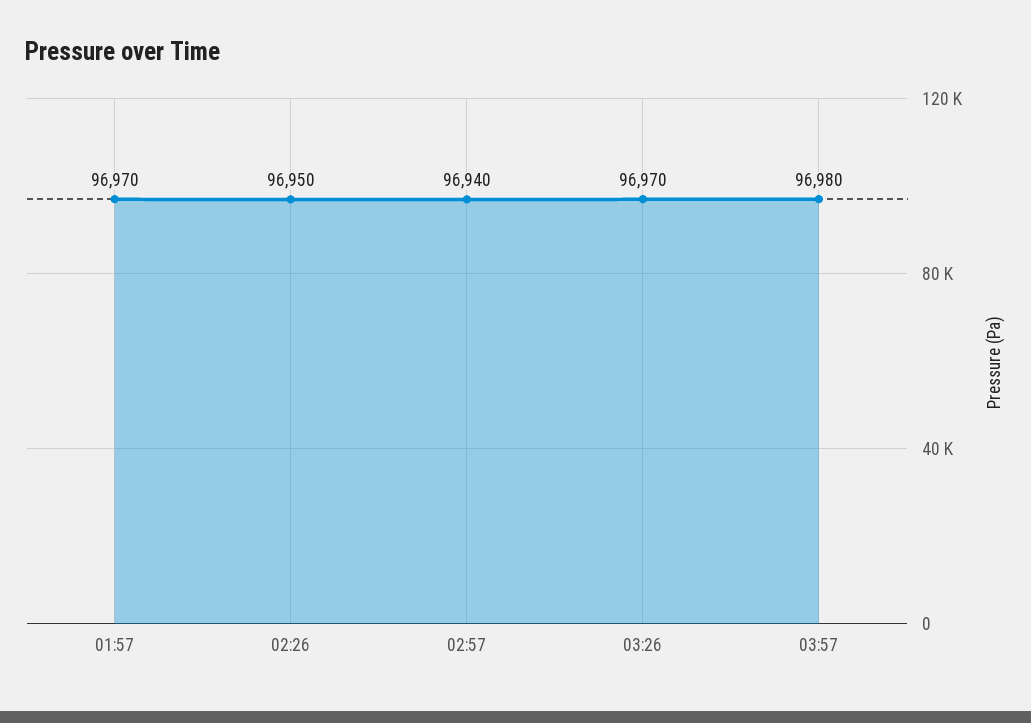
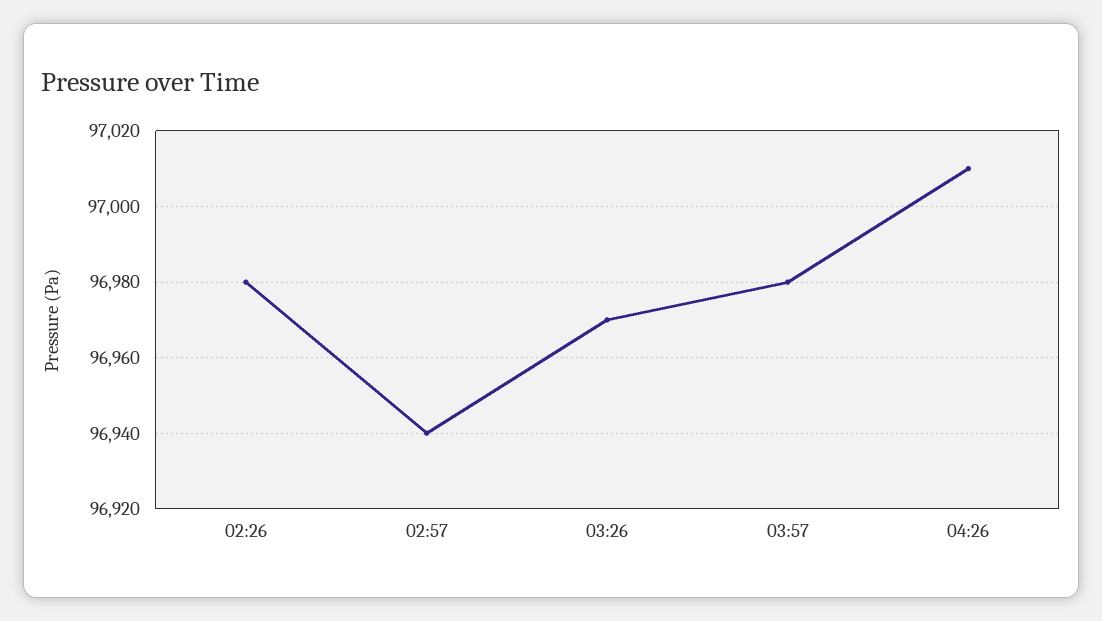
01:57: 96970 -> none
02:26: 96950 -> 96980
04:26: none -> 97010

